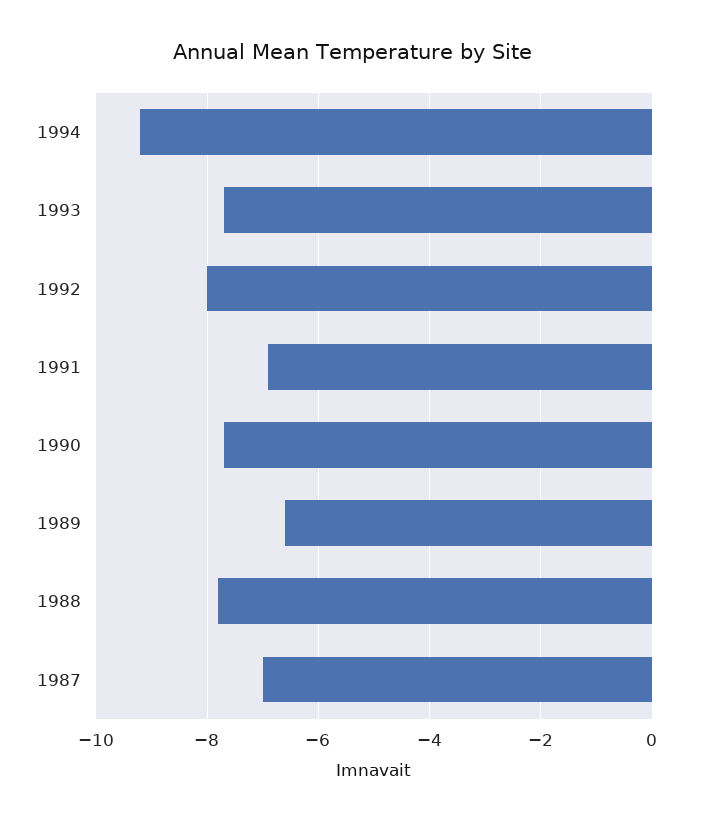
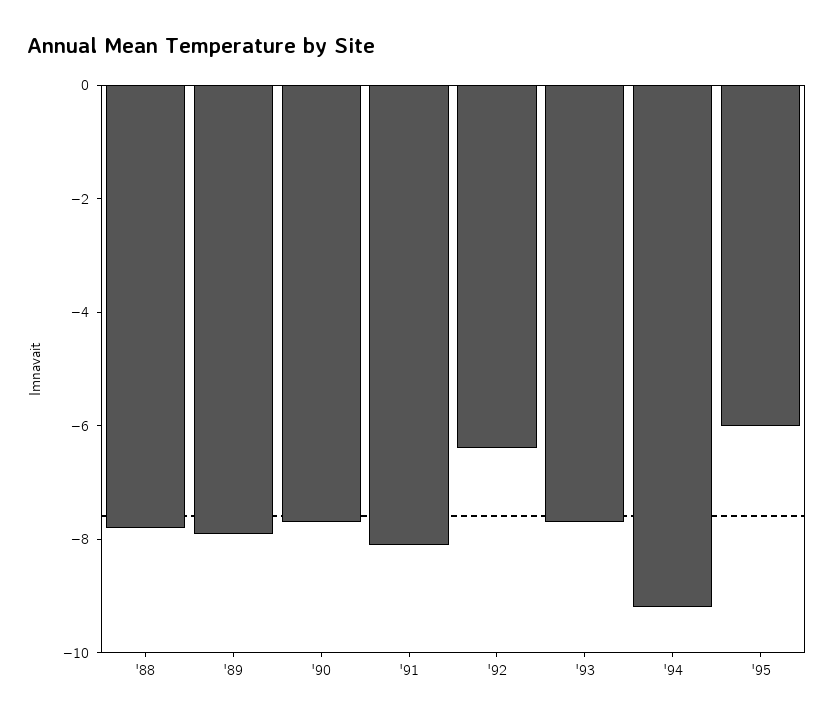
1992: -8 -> -6.5
1991: -7 -> -8
1989: -6.5 -> -8
1987: -7 -> none
'95: none -> -6

